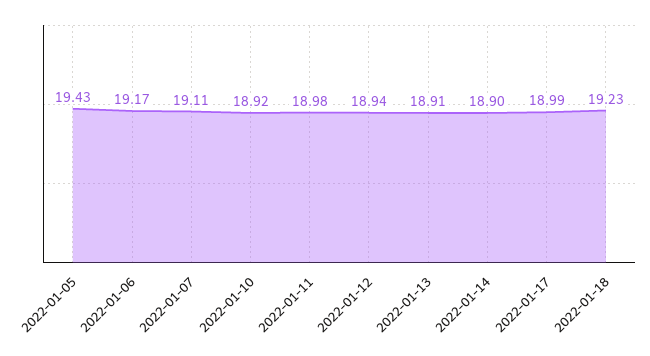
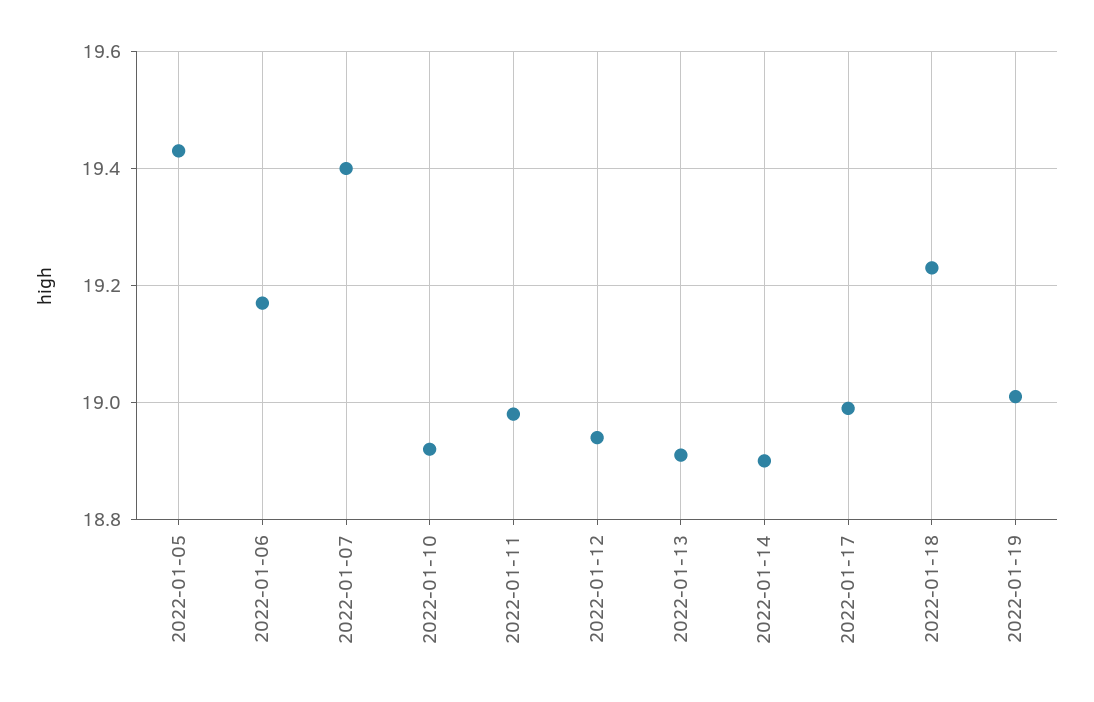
2022-01-07: 19.11 -> 19.4
2022-01-19: none -> 19

